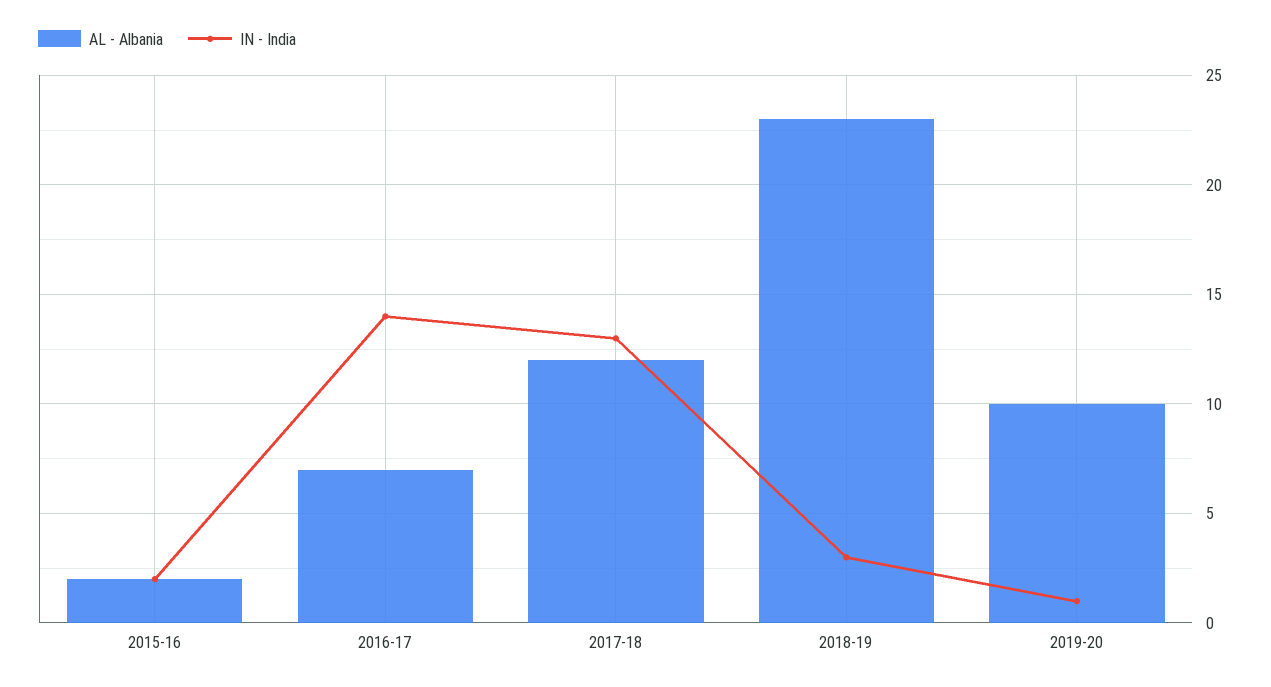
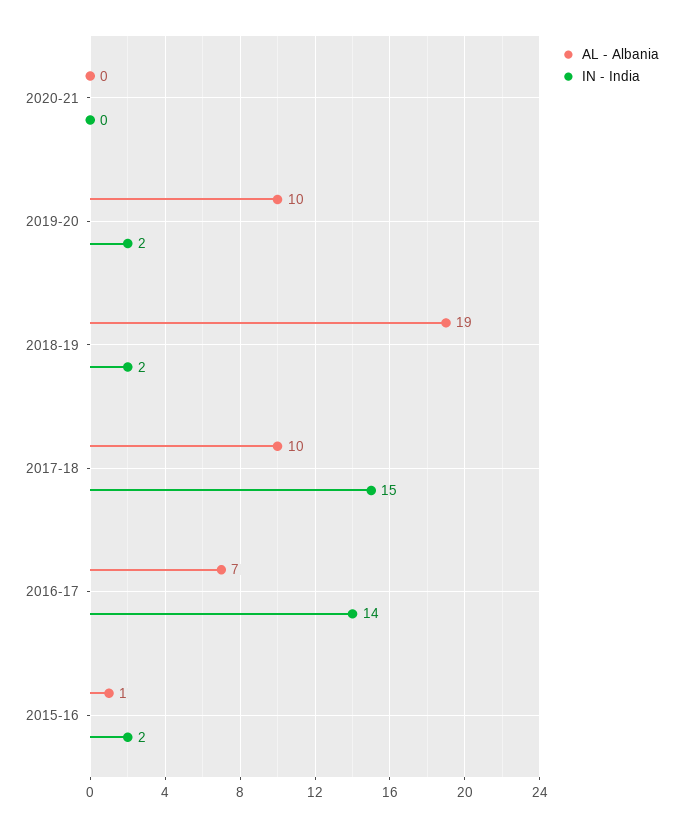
AL - Albania, 2015-16: 2 -> 1
AL - Albania, 2017-18: 12 -> 10
IN - India, 2017-18: 13 -> 15
AL - Albania, 2018-19: 23 -> 19
IN - India, 2018-19: 3 -> 2
IN - India, 2019-20: 1 -> 2
AL - Albania, 2020-21: none -> 0
IN - India, 2020-21: none -> 0

